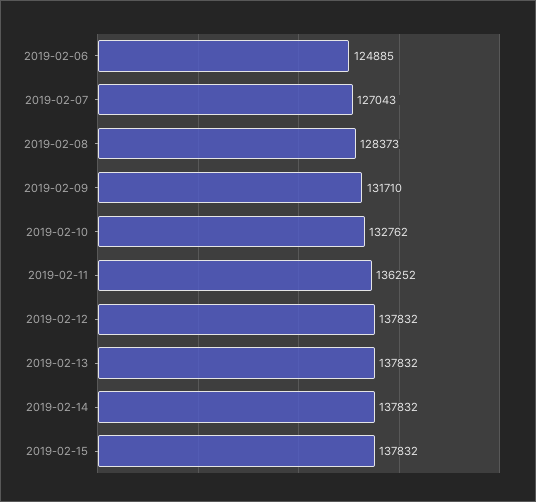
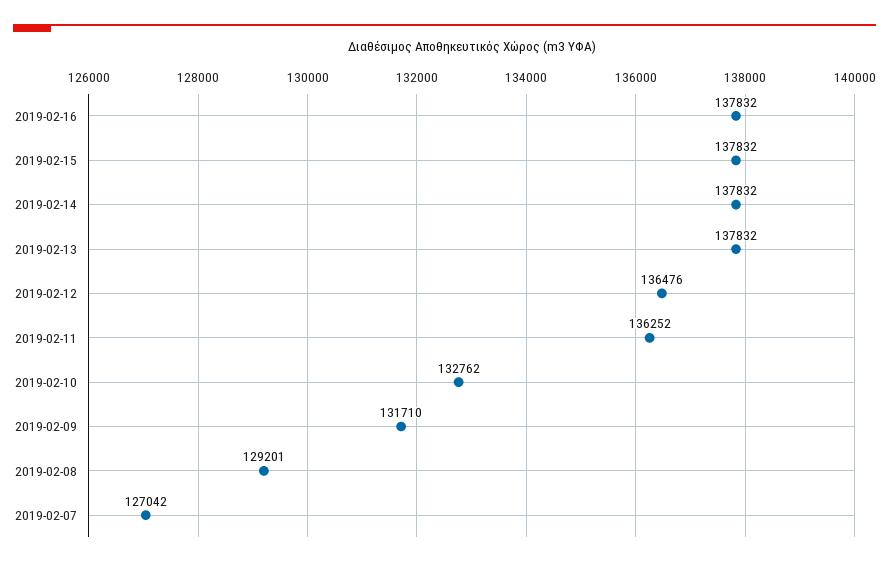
2019-02-06: 124885 -> none
2019-02-07: 127043 -> 127042
2019-02-08: 128373 -> 129201
2019-02-12: 137832 -> 136476
2019-02-16: none -> 137832

